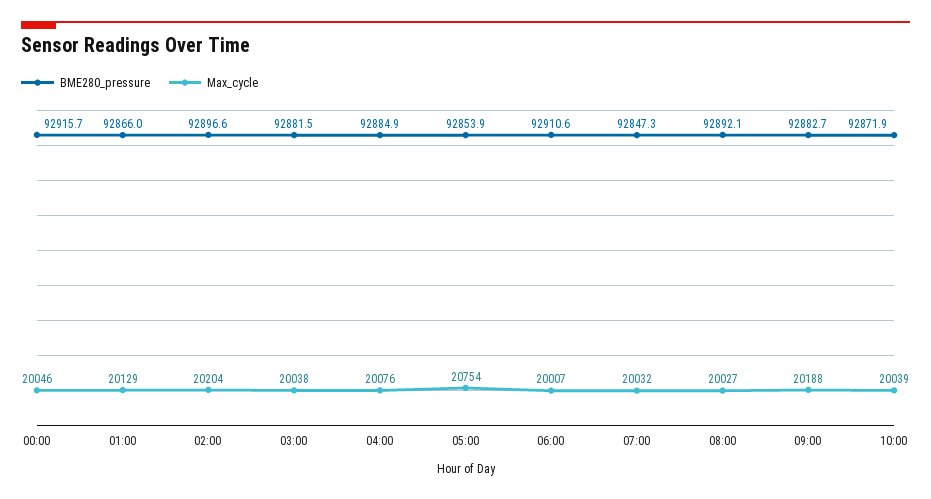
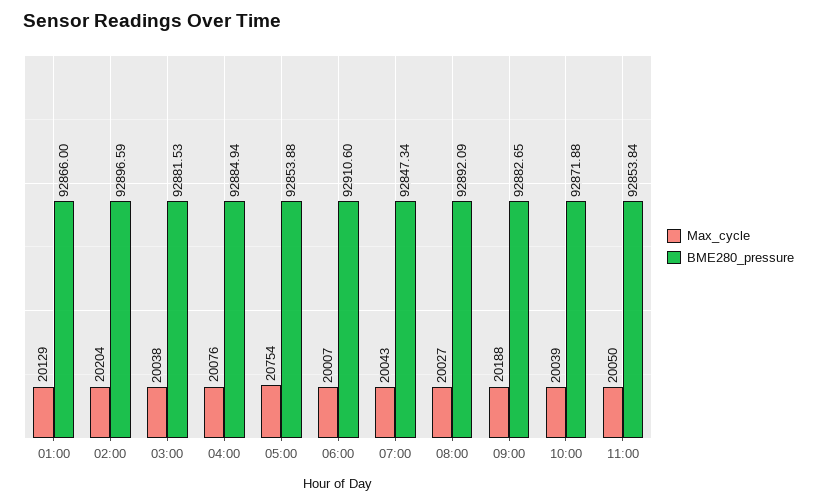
BME280_pressure, 00:00: 92915.7 -> none
Max_cycle, 00:00: 20046 -> none
Max_cycle, 07:00: 20032 -> 20043
Max_cycle, 11:00: none -> 20050
BME280_pressure, 11:00: none -> 92853.84

